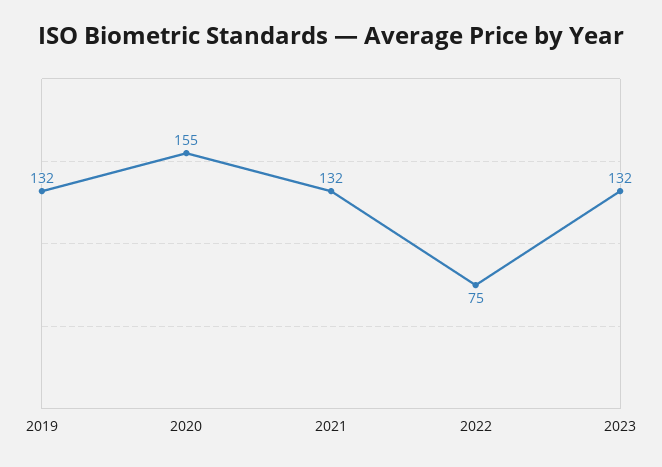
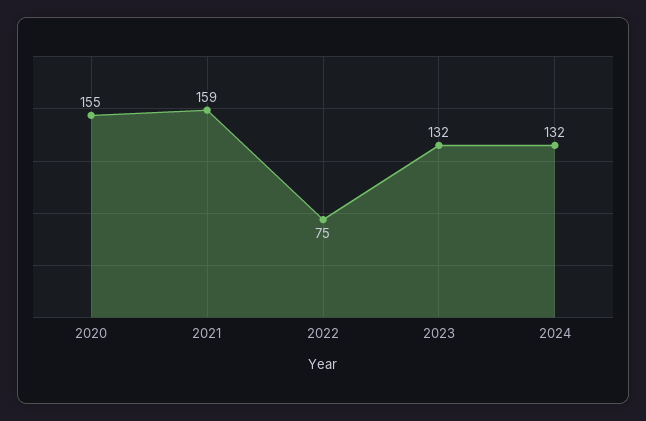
2019: 132 -> none
2021: 132 -> 159
2024: none -> 132

